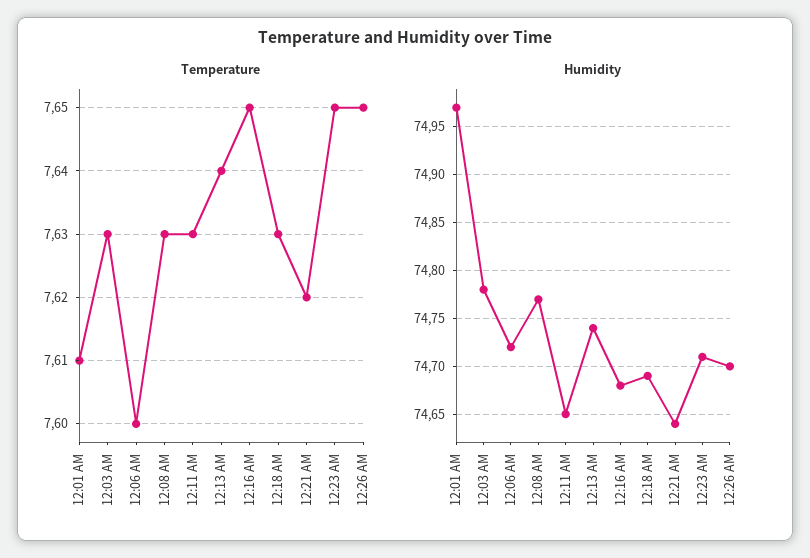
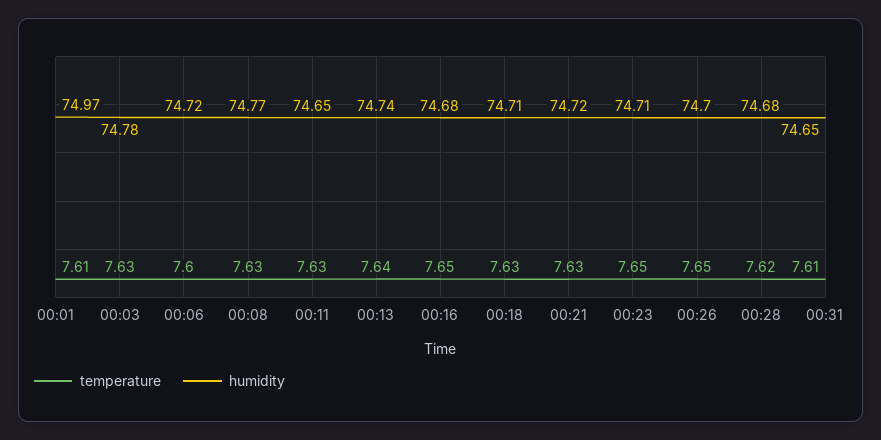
Temperature, 12:21 AM: 7.62 -> 7.63
Humidity, 12:18 AM: 74.69 -> 74.71
Humidity, 12:21 AM: 74.64 -> 74.72
Temperature, 00:28: none -> 7.62
Humidity, 00:28: none -> 74.68
Temperature, 00:31: none -> 7.61
Humidity, 00:31: none -> 74.65

